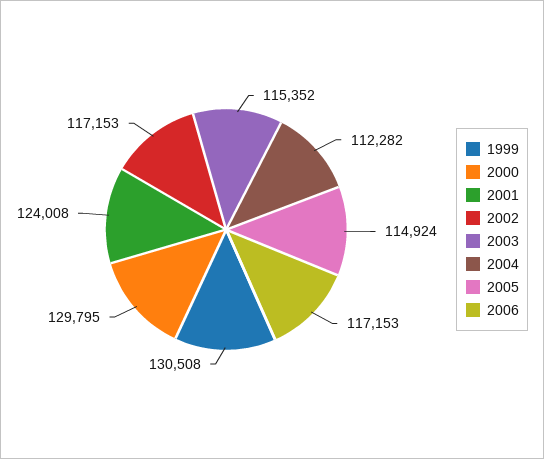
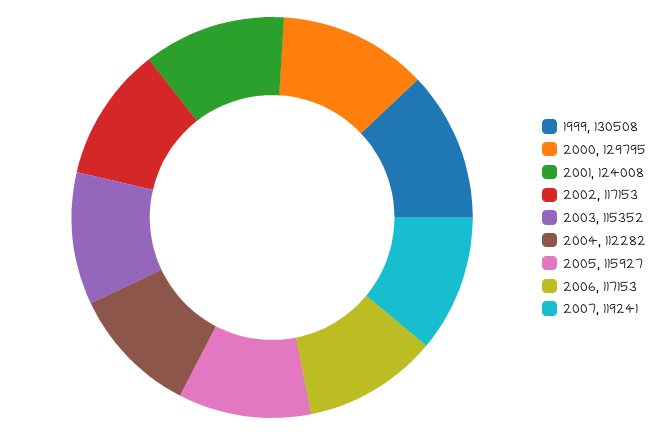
2005: 114924 -> 115927
2007: none -> 119241

